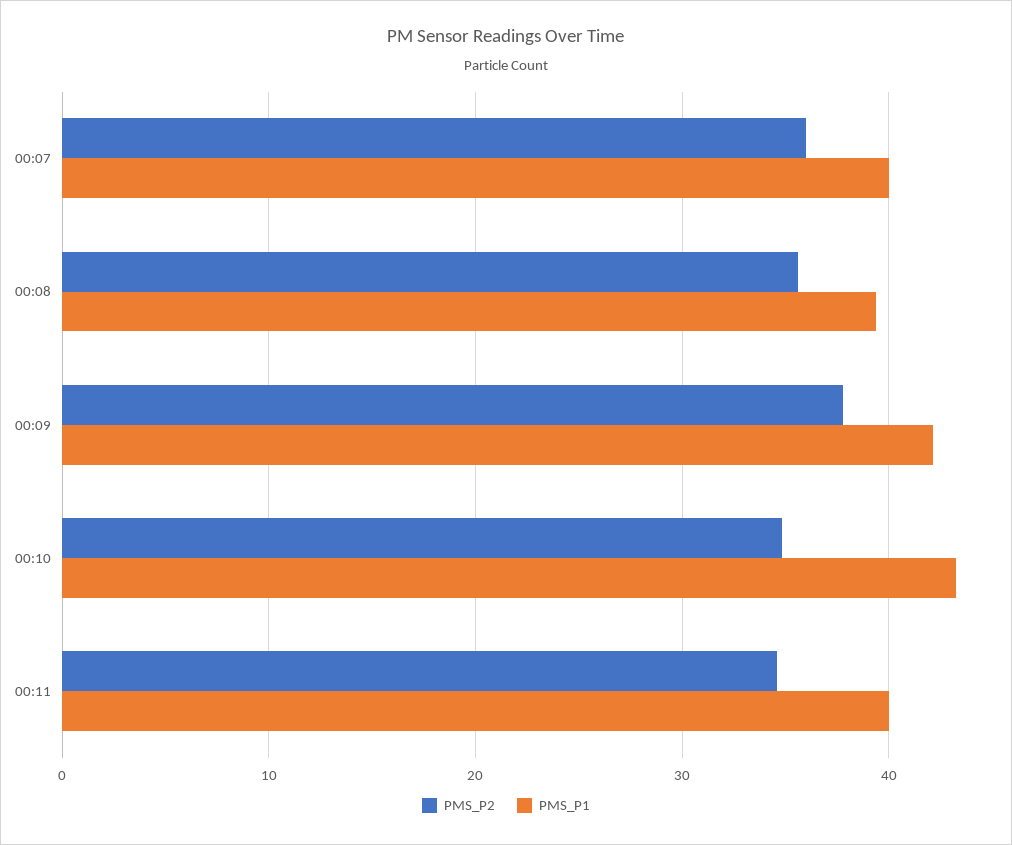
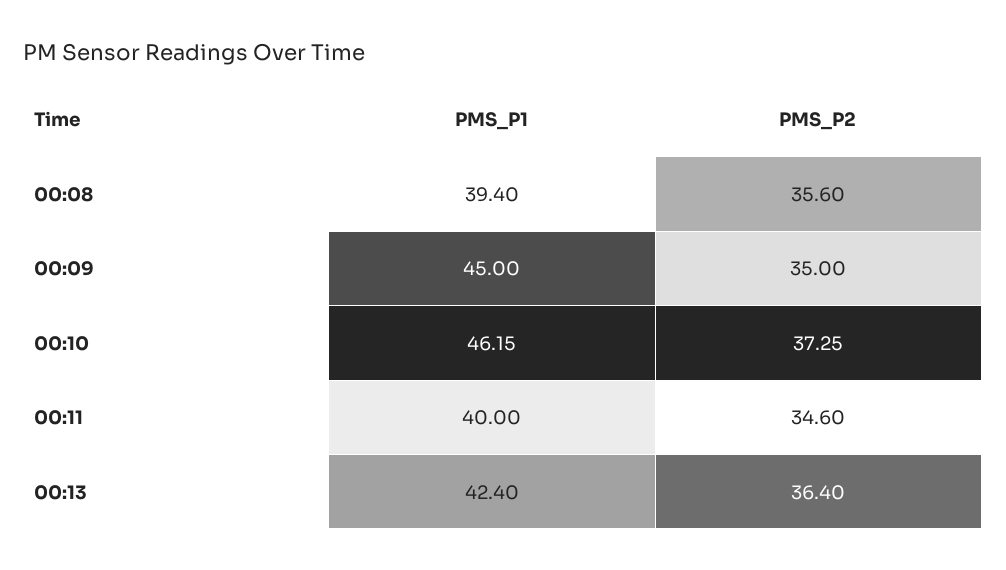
PMS_P2, 00:07: 36 -> none
PMS_P1, 00:07: 40 -> none
PMS_P2, 00:09: 38 -> 35
PMS_P1, 00:09: 42 -> 45
PMS_P2, 00:10: 35 -> 37.25
PMS_P1, 00:10: 43 -> 46.15
PMS_P1, 00:13: none -> 42.4
PMS_P2, 00:13: none -> 36.4

